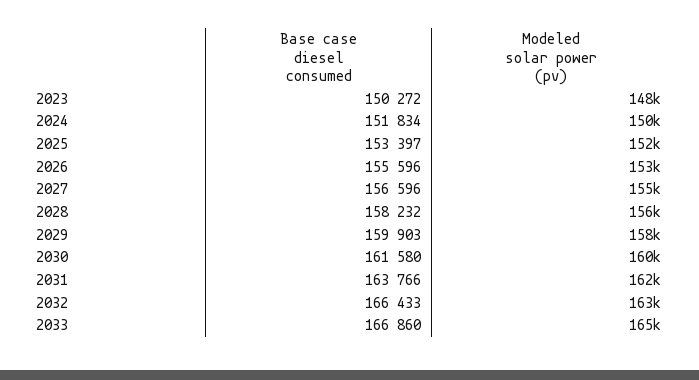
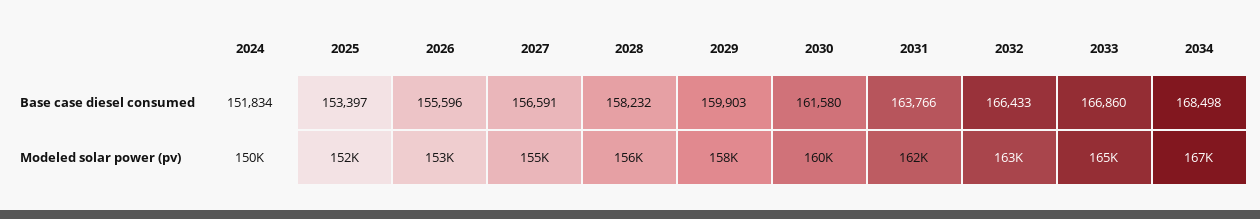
Base case diesel consumed, 2023: 150272 -> none
Modeled solar power (pv), 2023: 148000 -> none
Base case diesel consumed, 2027: 156596 -> 156591
Base case diesel consumed, 2034: none -> 168498
Modeled solar power (pv), 2034: none -> 167000

